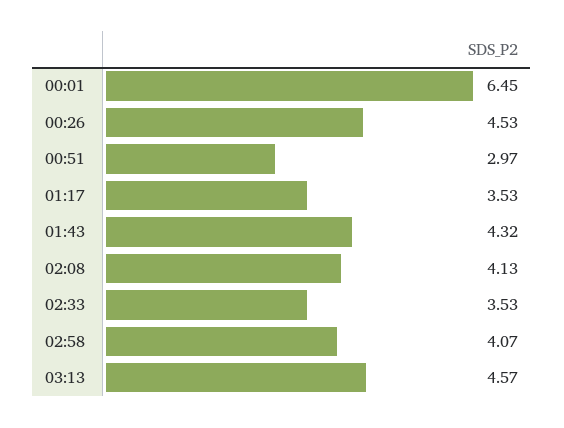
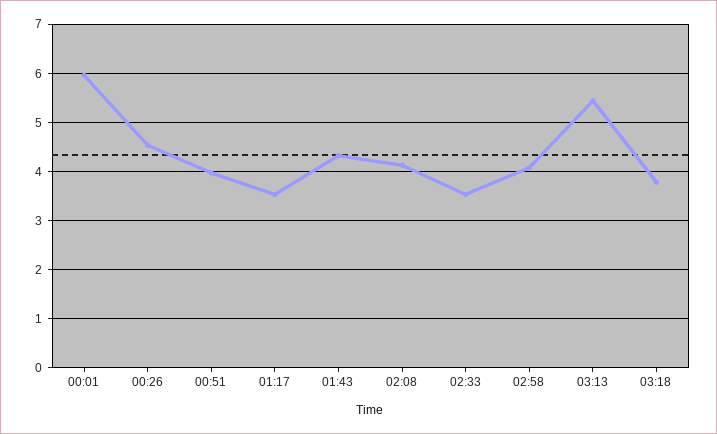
00:01: 6.45 -> 6
00:51: 2.97 -> 4
03:13: 4.57 -> 5.4
03:18: none -> 3.8

